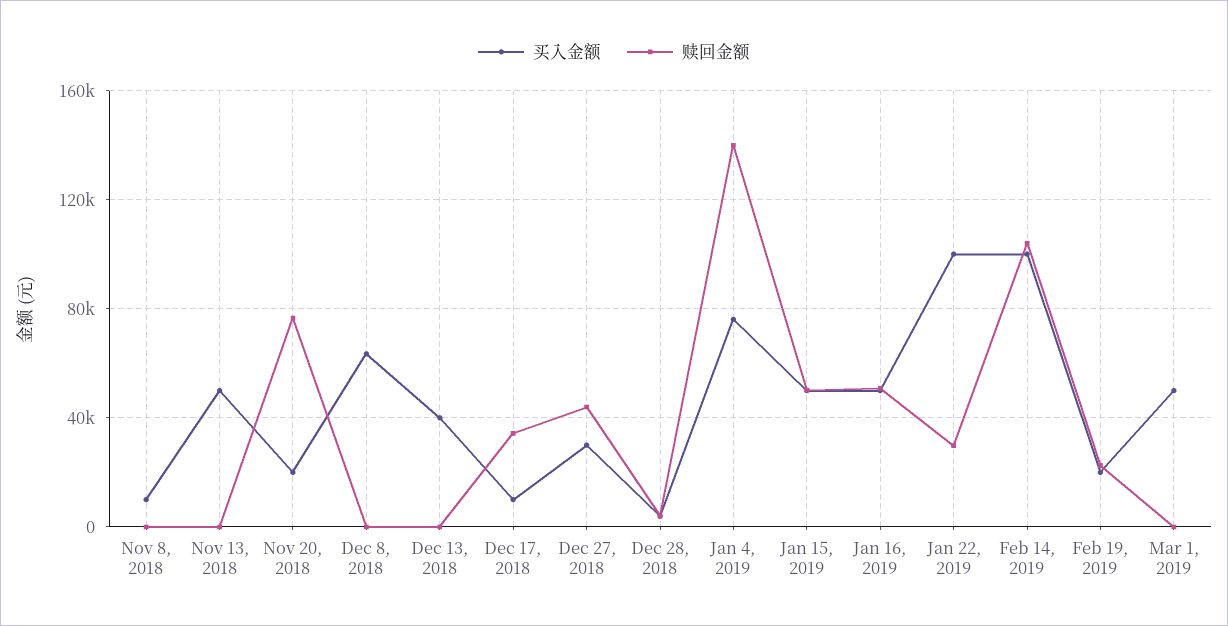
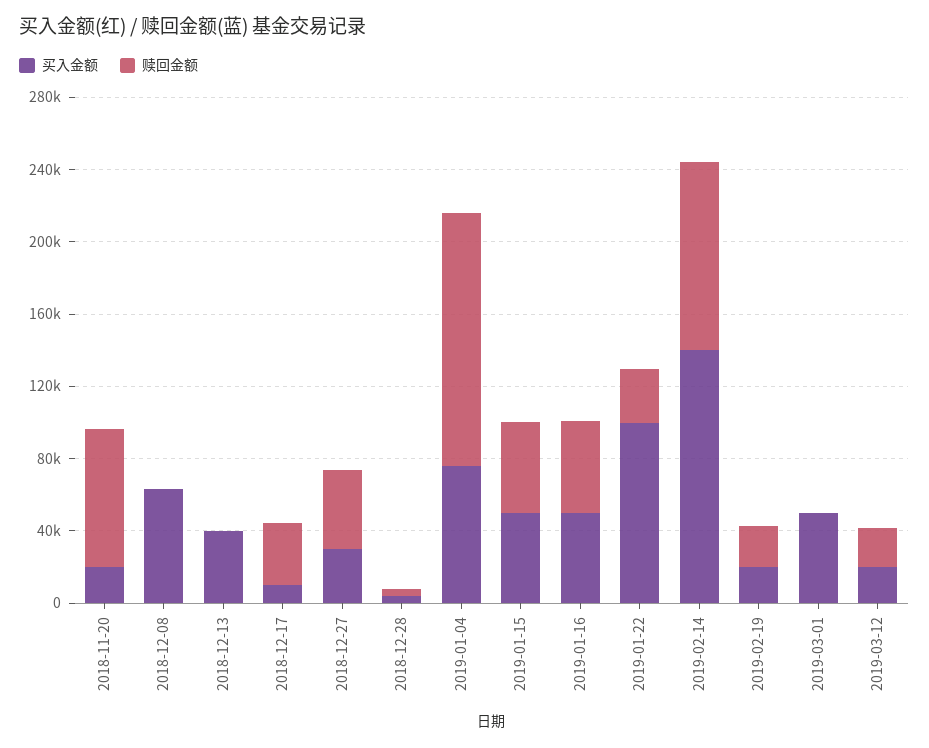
买入金额, Nov 8, 2018: 10000 -> none
赎回金额, Nov 8, 2018: 0 -> none
买入金额, Nov 13, 2018: 50000 -> none
赎回金额, Nov 13, 2018: 0 -> none
买入金额, Feb 14, 2019: 100000 -> 140000
买入金额, 2019-03-12: none -> 20000
赎回金额, 2019-03-12: none -> 20000

